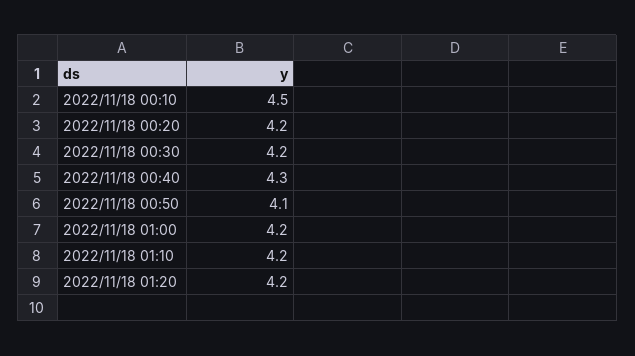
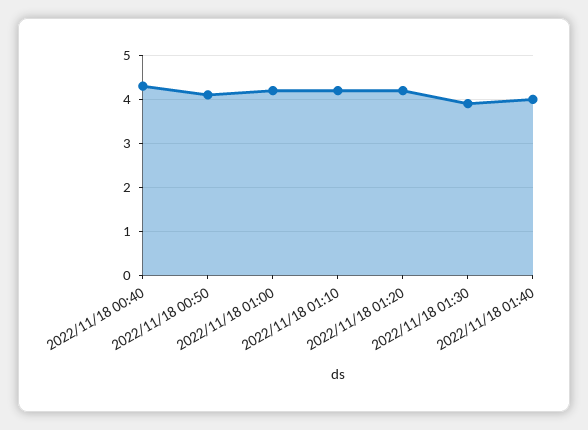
2022/11/18 00:10: 4.5 -> none
2022/11/18 00:20: 4.2 -> none
2022/11/18 00:30: 4.2 -> none
2022/11/18 01:30: none -> 4
2022/11/18 01:40: none -> 4

